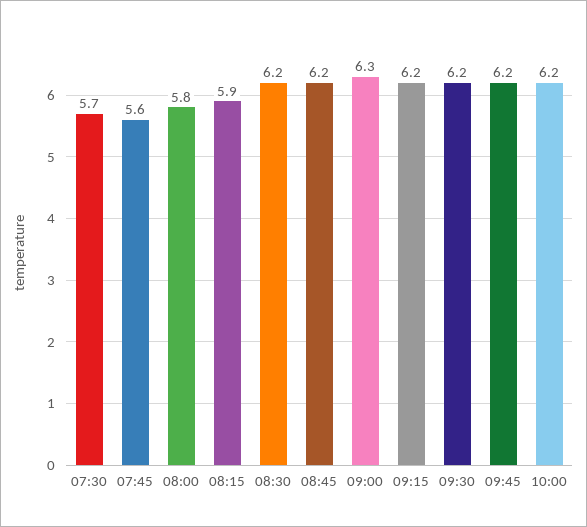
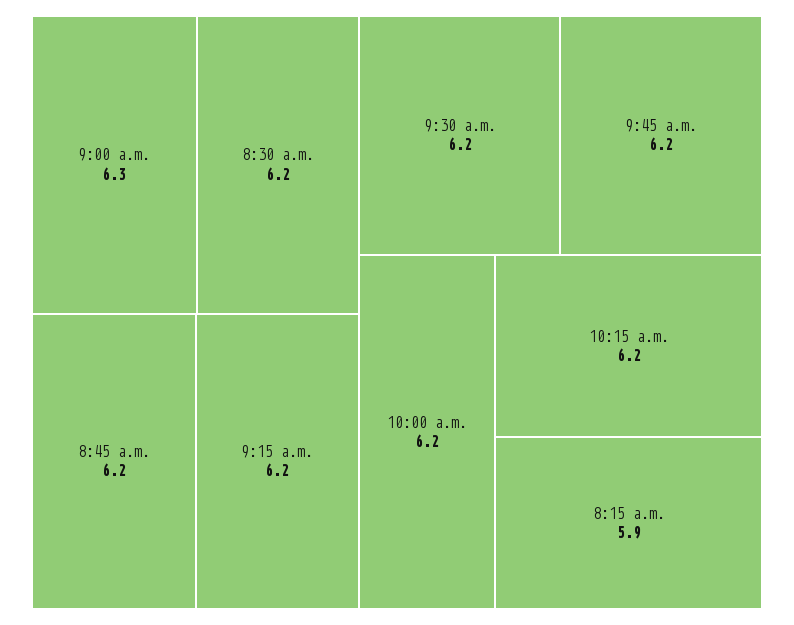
07:30: 5.7 -> none
07:45: 5.6 -> none
08:00: 5.8 -> none
10:15 a.m.: none -> 6.2

